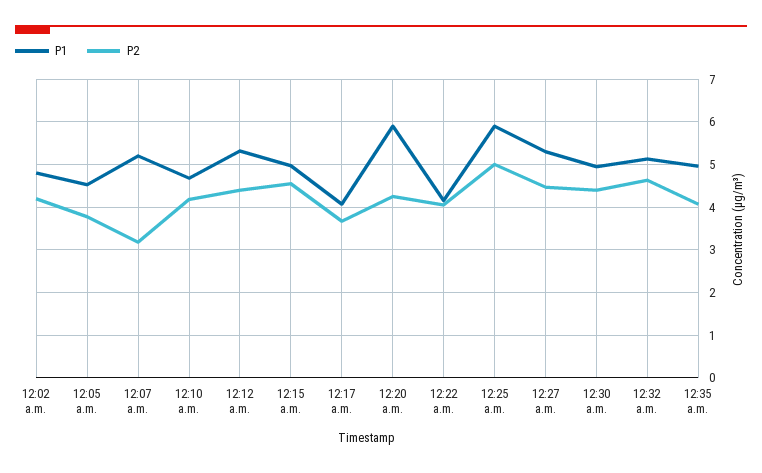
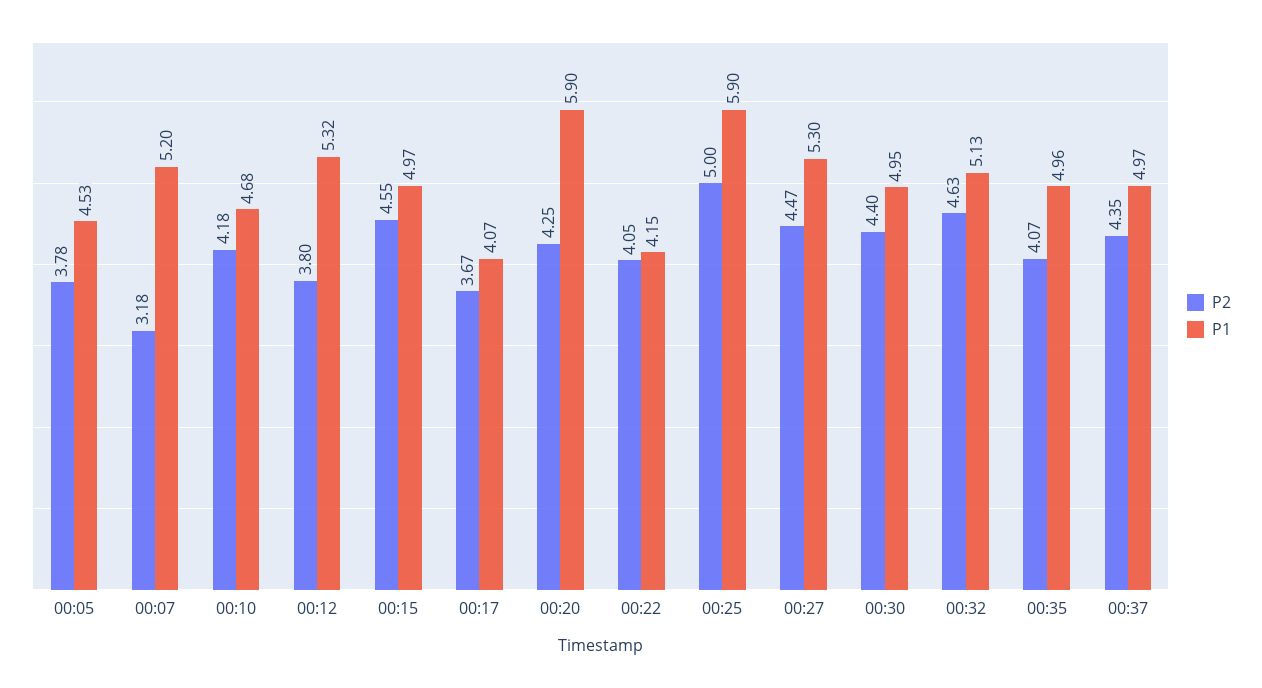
P1, 12:02 a.m.: 4.8 -> none
P2, 12:02 a.m.: 4.2 -> none
P2, 12:12 a.m.: 4.4 -> 3.8
P2, 00:37: none -> 4.35
P1, 00:37: none -> 4.97

